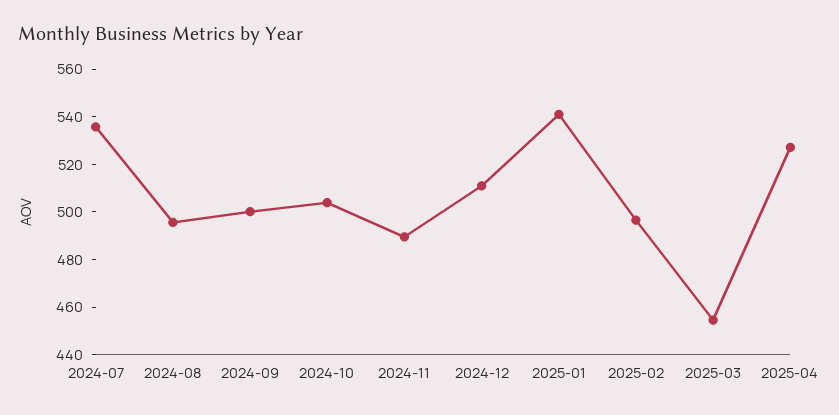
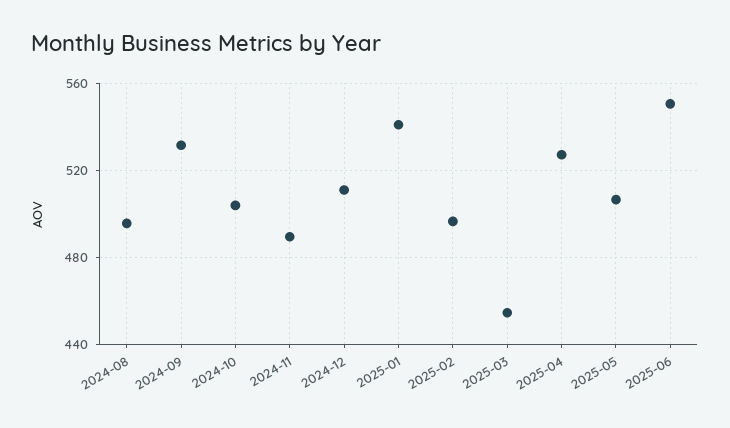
2024-07: 535 -> none
2024-09: 500 -> 530
2025-05: none -> 505
2025-06: none -> 550

